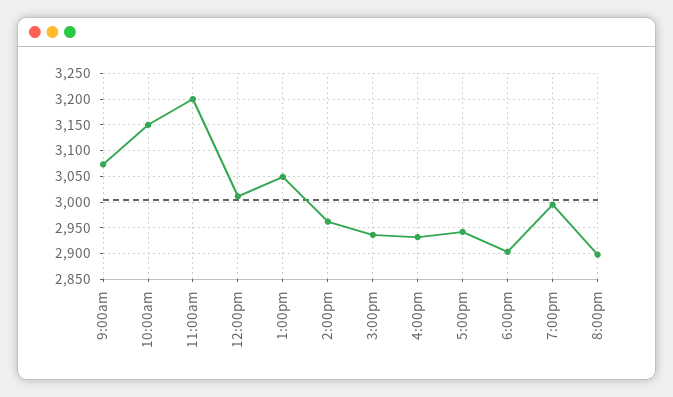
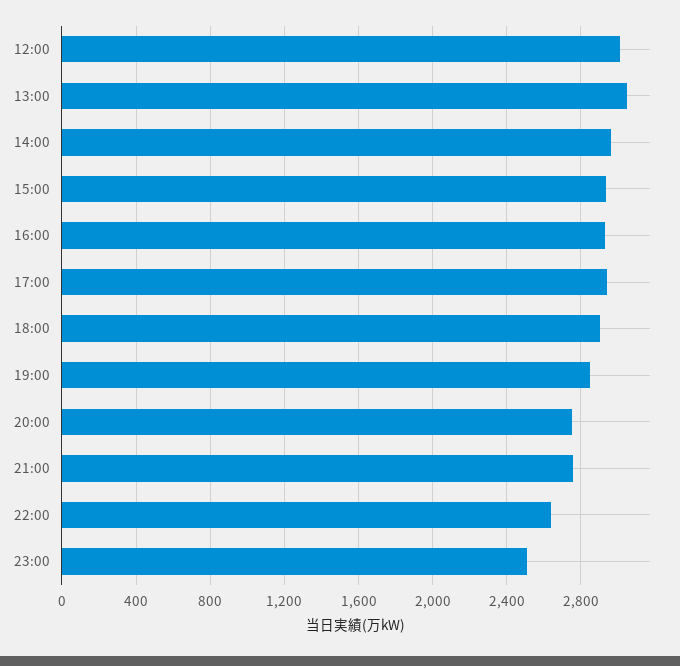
9:00am: 3075 -> none
10:00am: 3150 -> none
11:00am: 3200 -> none
7:00pm: 3000 -> 2850
8:00pm: 2900 -> 2750
21:00: none -> 2750
22:00: none -> 2650
23:00: none -> 2500

